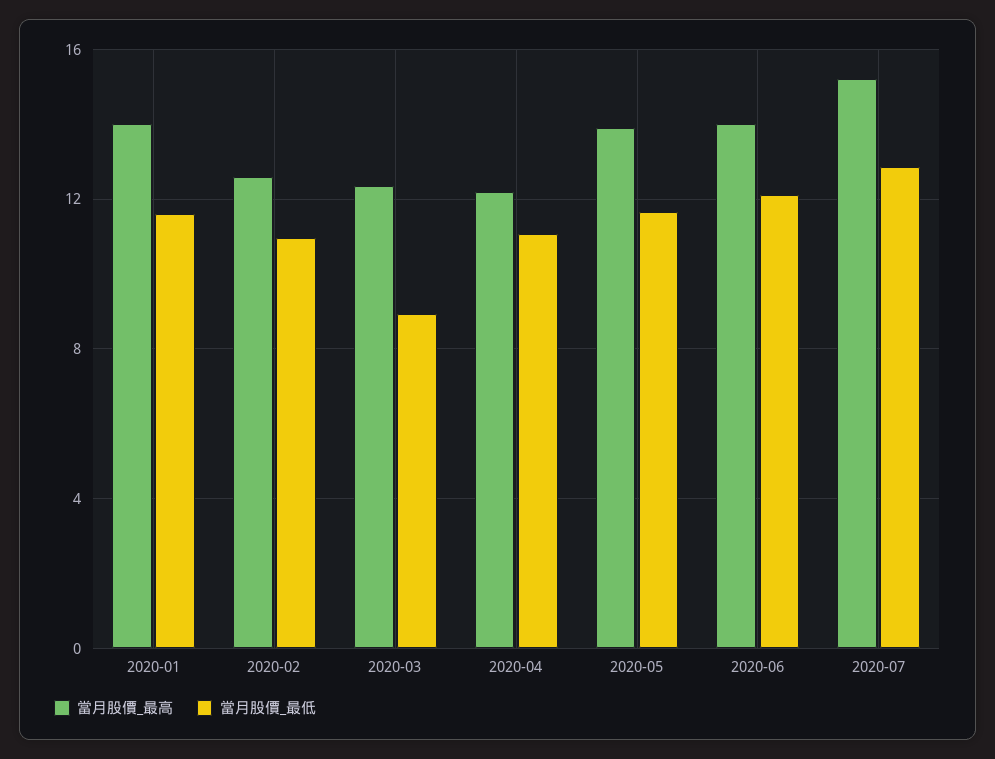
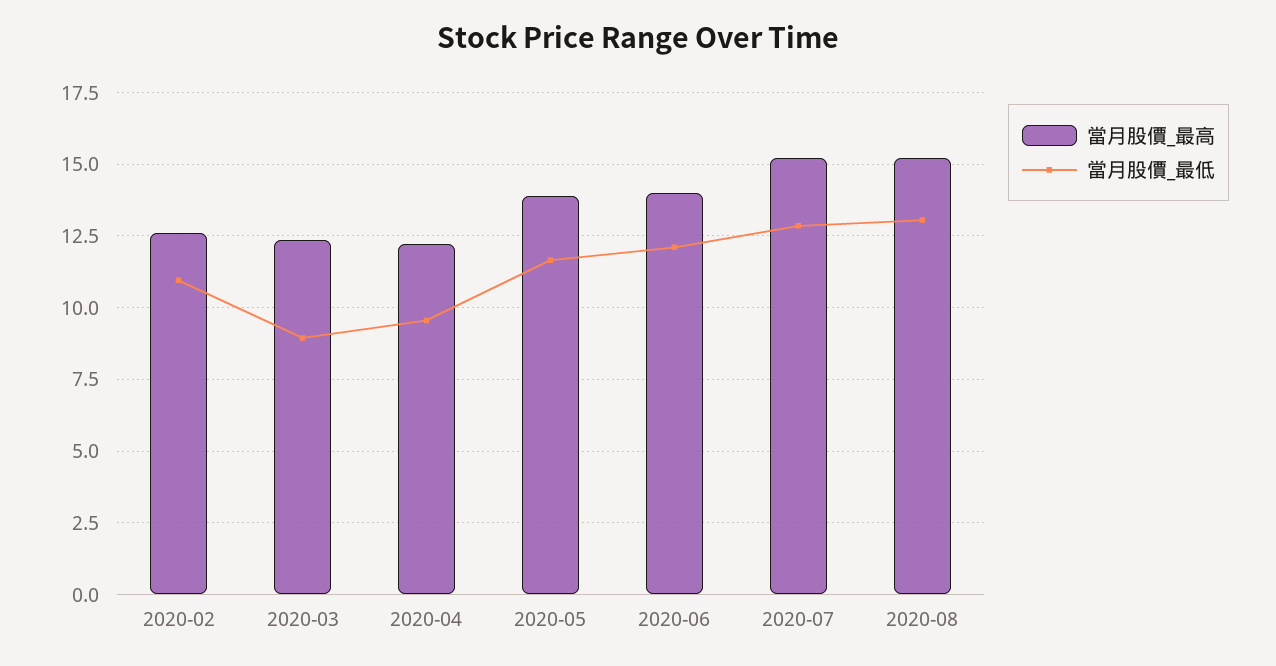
當月股價_最高, 2020-01: 14 -> none
當月股價_最低, 2020-01: 11.5 -> none
當月股價_最低, 2020-04: 11 -> 9.5
當月股價_最高, 2020-08: none -> 15.25
當月股價_最低, 2020-08: none -> 13

